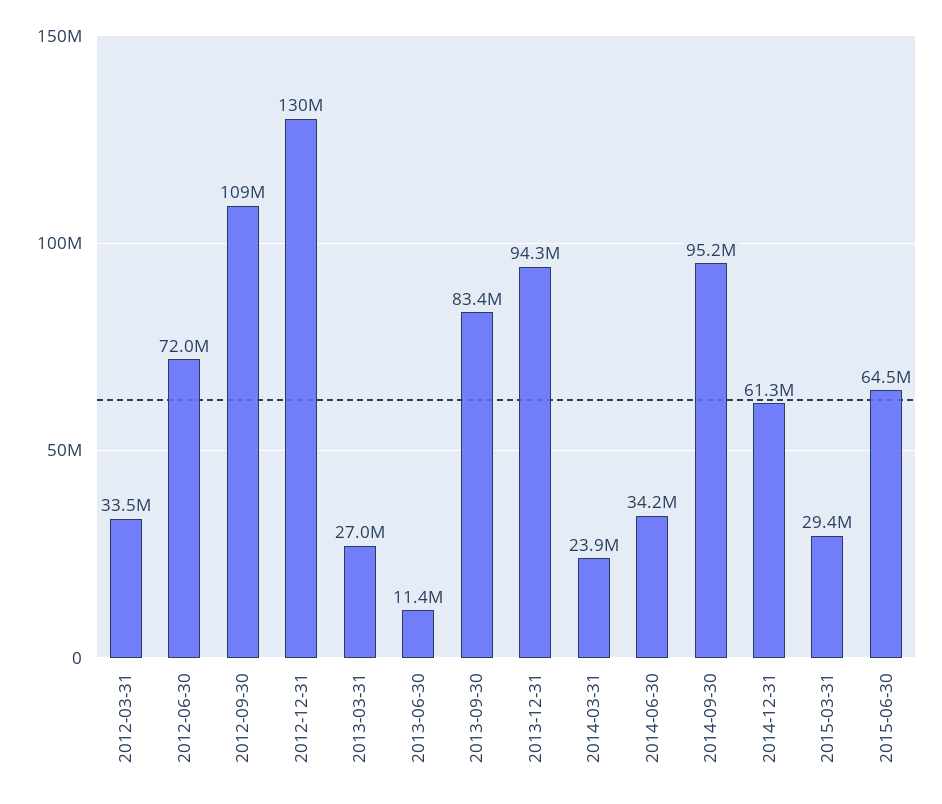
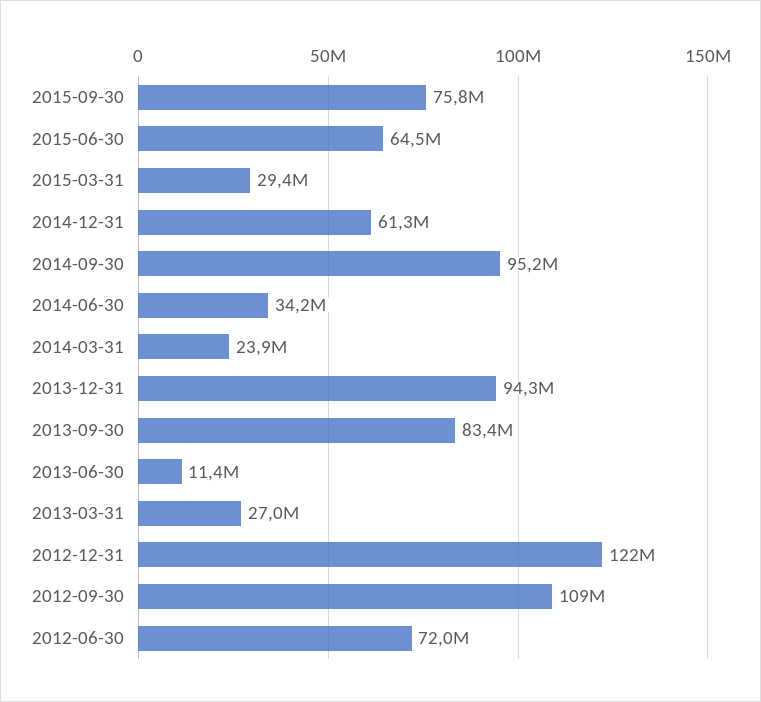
2012-03-31: 33500000 -> none
2012-12-31: 130000000 -> 122000000
2015-09-30: none -> 75800000

